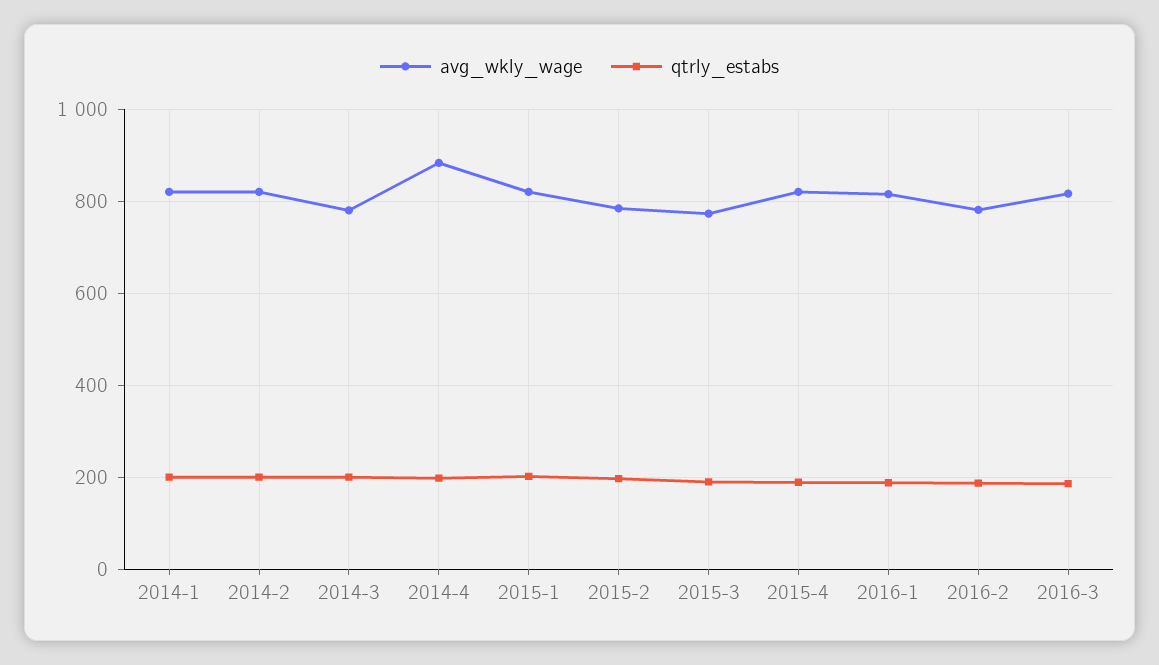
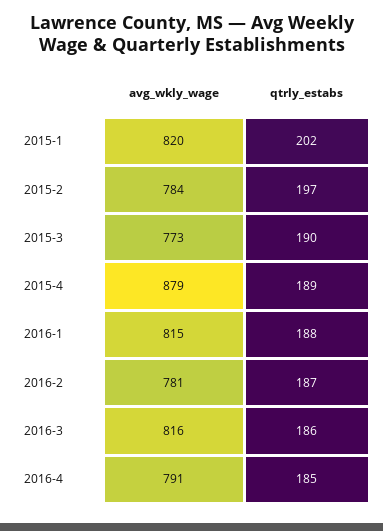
avg_wkly_wage, 2014-1: 820 -> none
qtrly_estabs, 2014-1: 200 -> none
avg_wkly_wage, 2014-2: 820 -> none
qtrly_estabs, 2014-2: 200 -> none
avg_wkly_wage, 2014-3: 780 -> none
qtrly_estabs, 2014-3: 200 -> none
avg_wkly_wage, 2014-4: 880 -> none
qtrly_estabs, 2014-4: 200 -> none
avg_wkly_wage, 2015-4: 820 -> 879
avg_wkly_wage, 2016-4: none -> 791
qtrly_estabs, 2016-4: none -> 185

